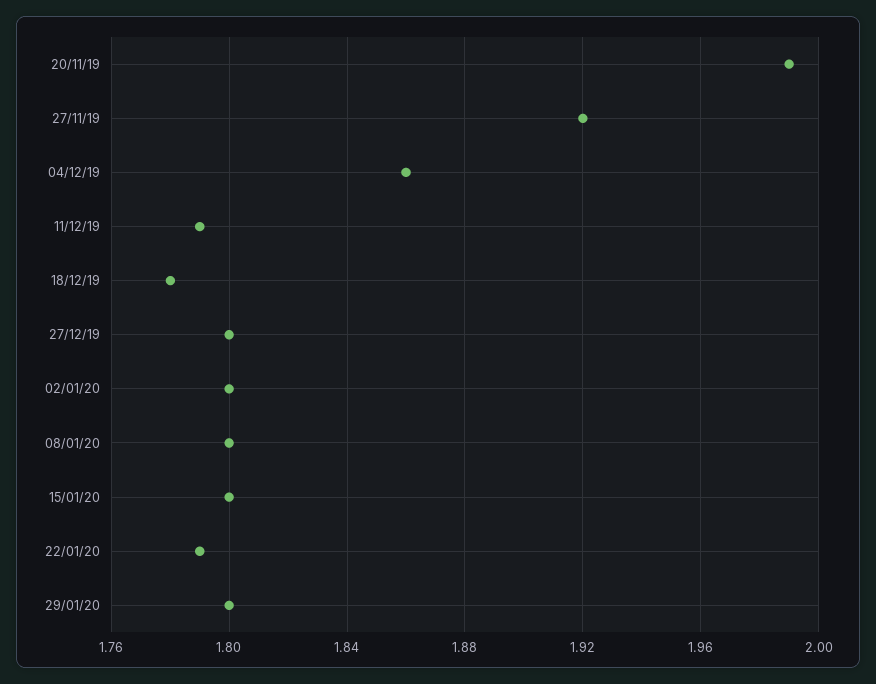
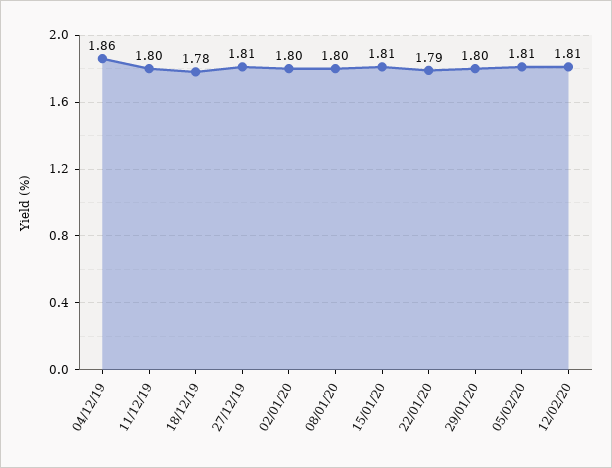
20/11/19: 1.99 -> none
27/11/19: 1.92 -> none
11/12/19: 1.79 -> 1.8
27/12/19: 1.8 -> 1.81
15/01/20: 1.8 -> 1.81
05/02/20: none -> 1.81
12/02/20: none -> 1.81

